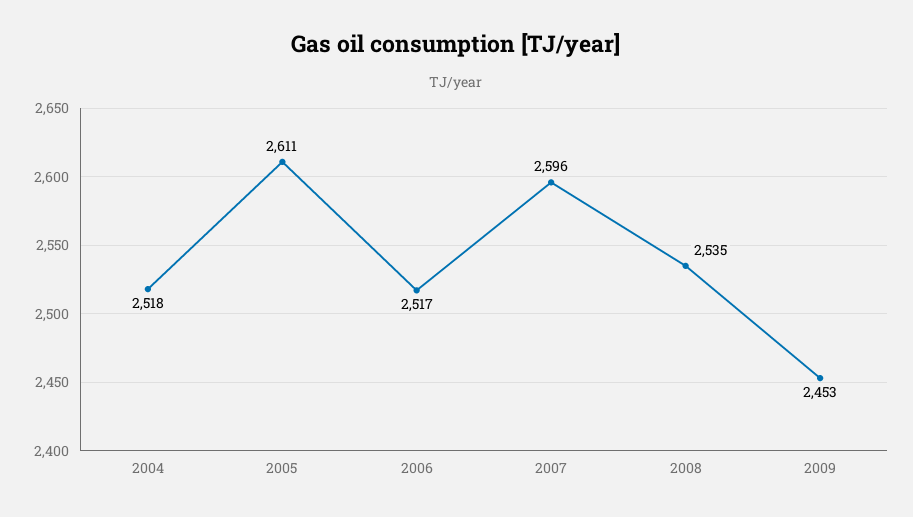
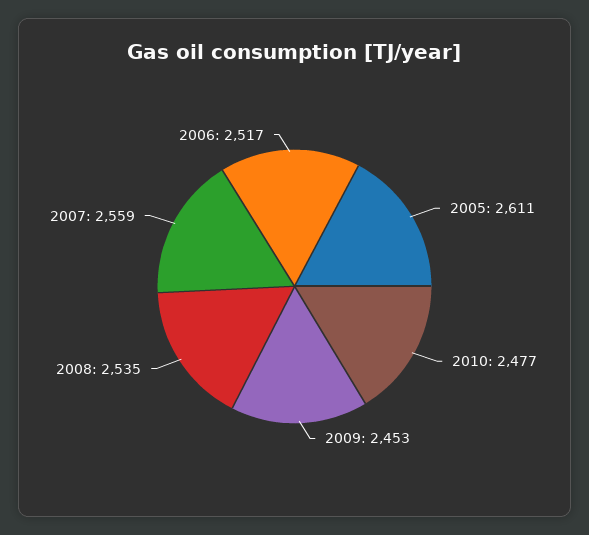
2004: 2518 -> none
2007: 2596 -> 2559
2010: none -> 2477

